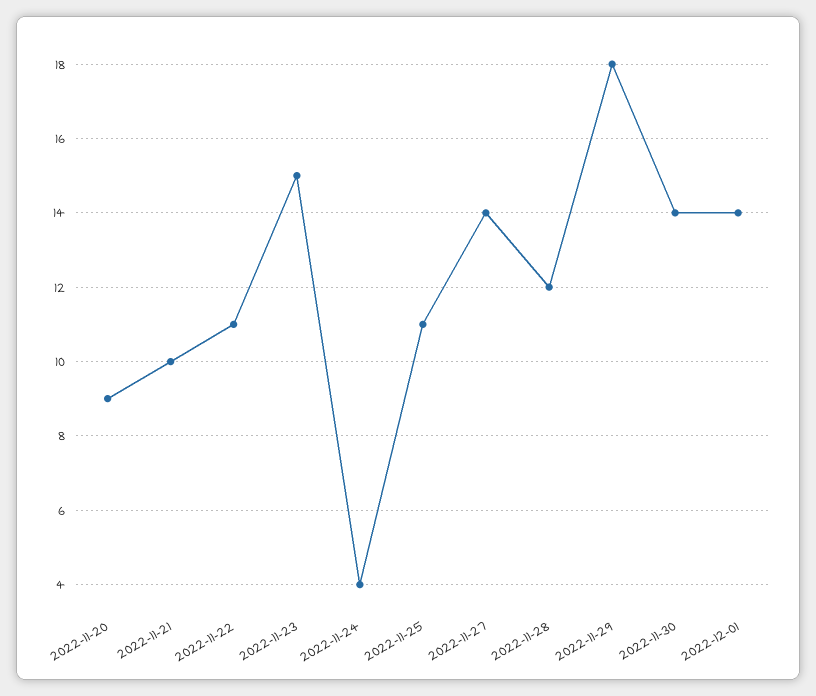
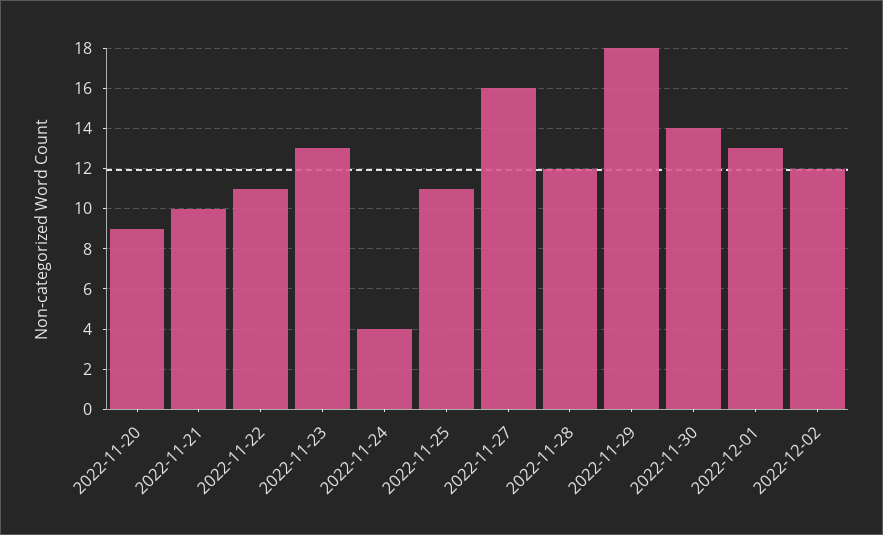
2022-11-23: 15 -> 13
2022-11-27: 14 -> 16
2022-12-01: 14 -> 13
2022-12-02: none -> 12

